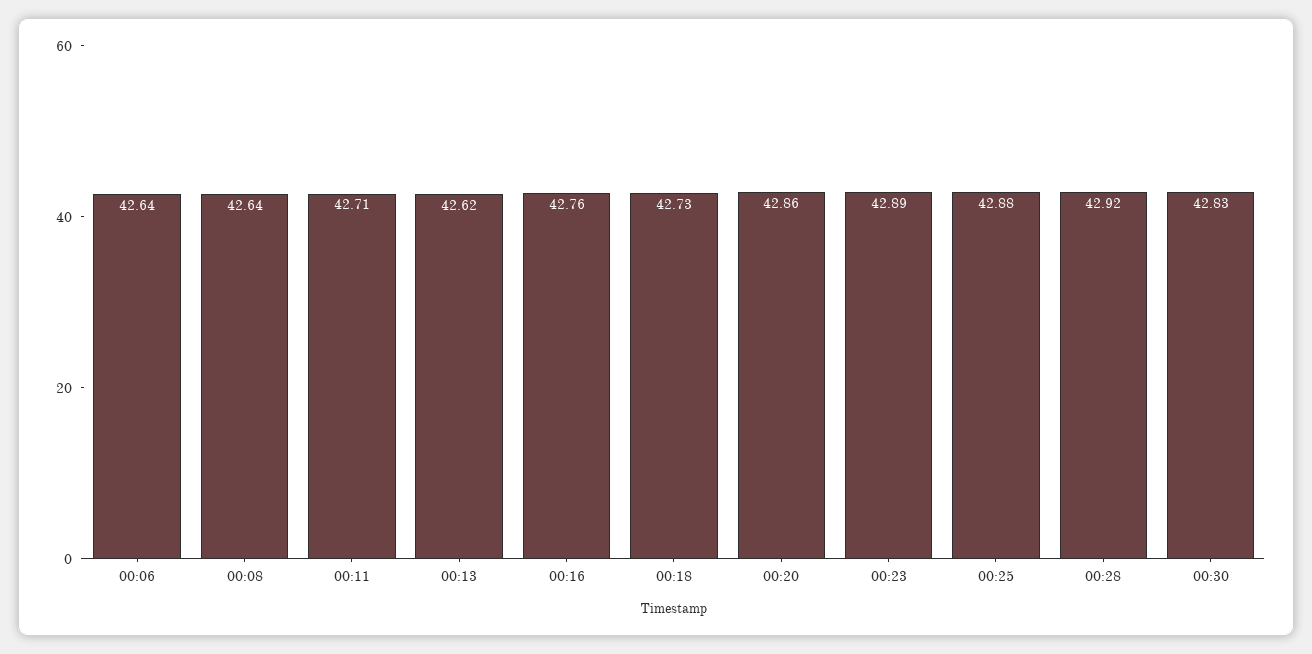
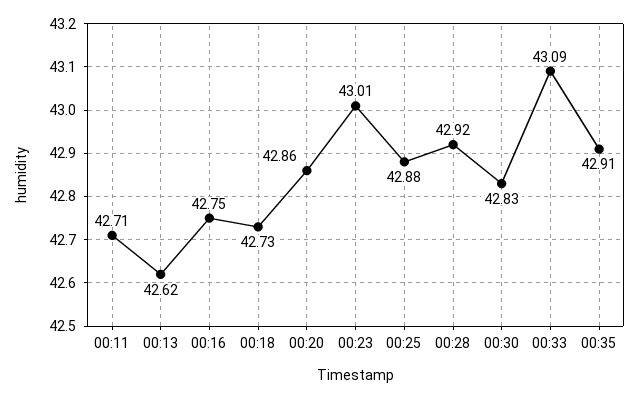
00:06: 42.64 -> none
00:08: 42.64 -> none
00:16: 42.76 -> 42.75
00:23: 42.89 -> 43.01
00:33: none -> 43.09
00:35: none -> 42.91

